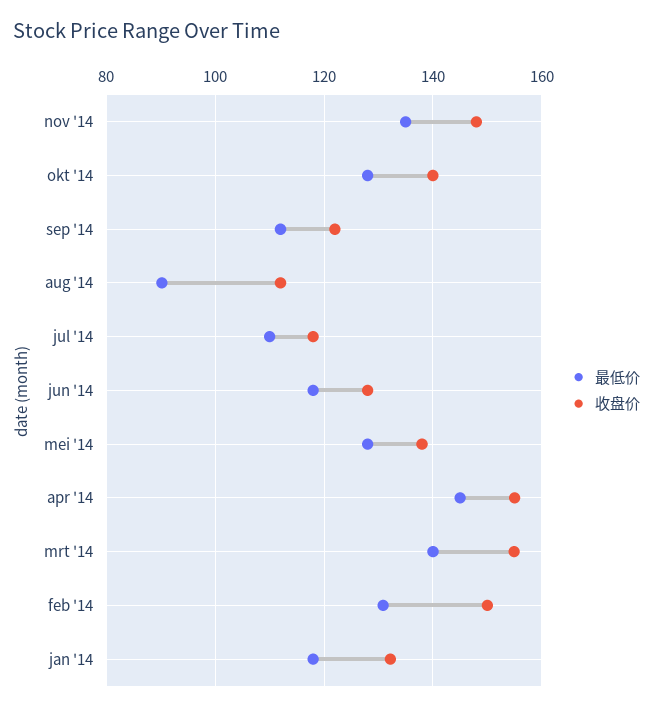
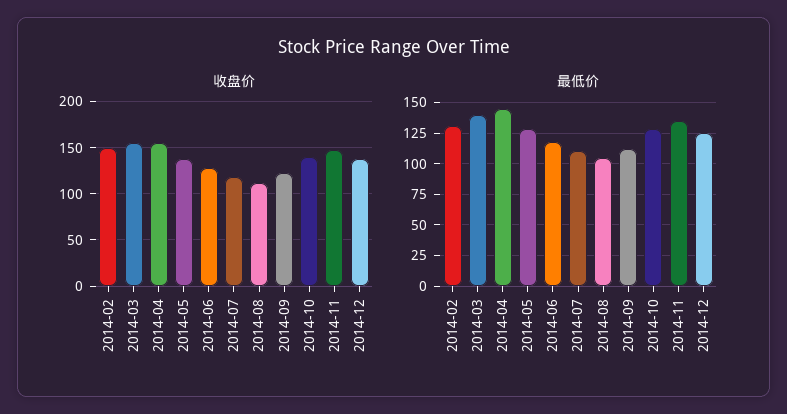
最低价, aug '14: 90 -> 105
最低价, jan '14: 118 -> none
收盘价, jan '14: 132 -> none
收盘价, 2014-12: none -> 140
最低价, 2014-12: none -> 125

